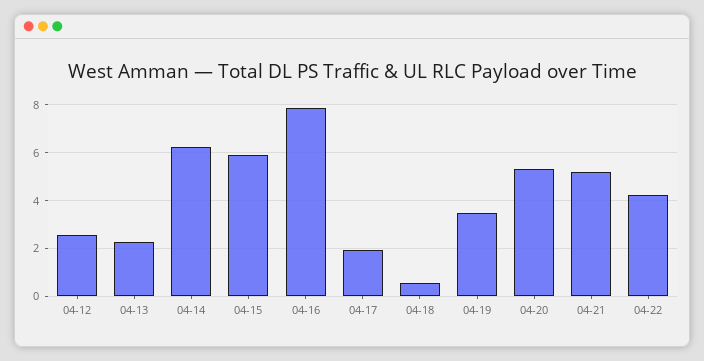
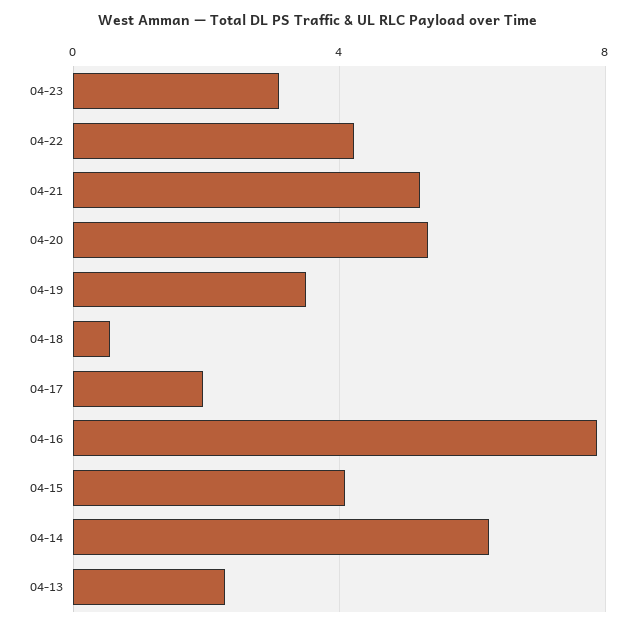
04-12: 2.5 -> none
04-15: 6 -> 4
04-23: none -> 3

